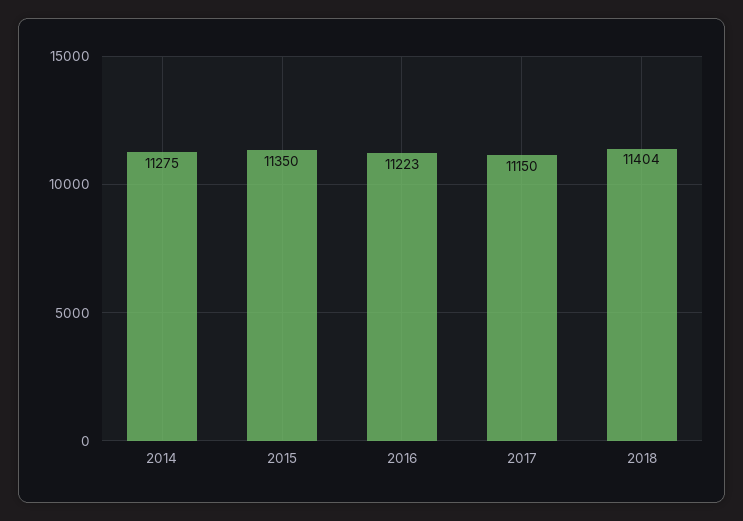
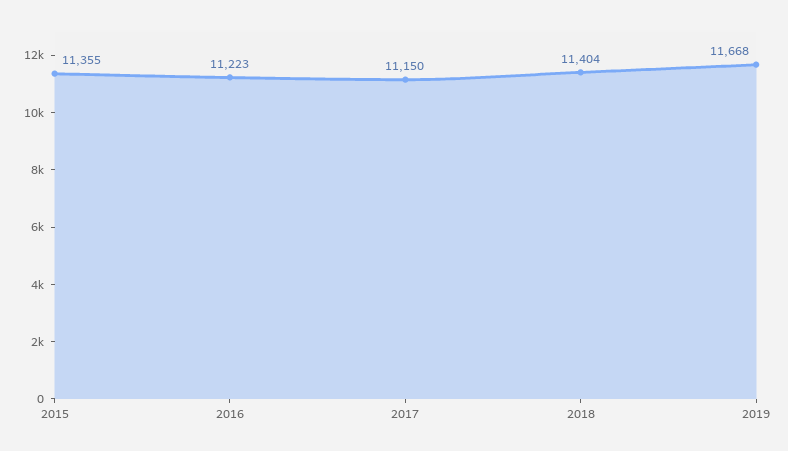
2014: 11275 -> none
2015: 11350 -> 11355
2019: none -> 11668

